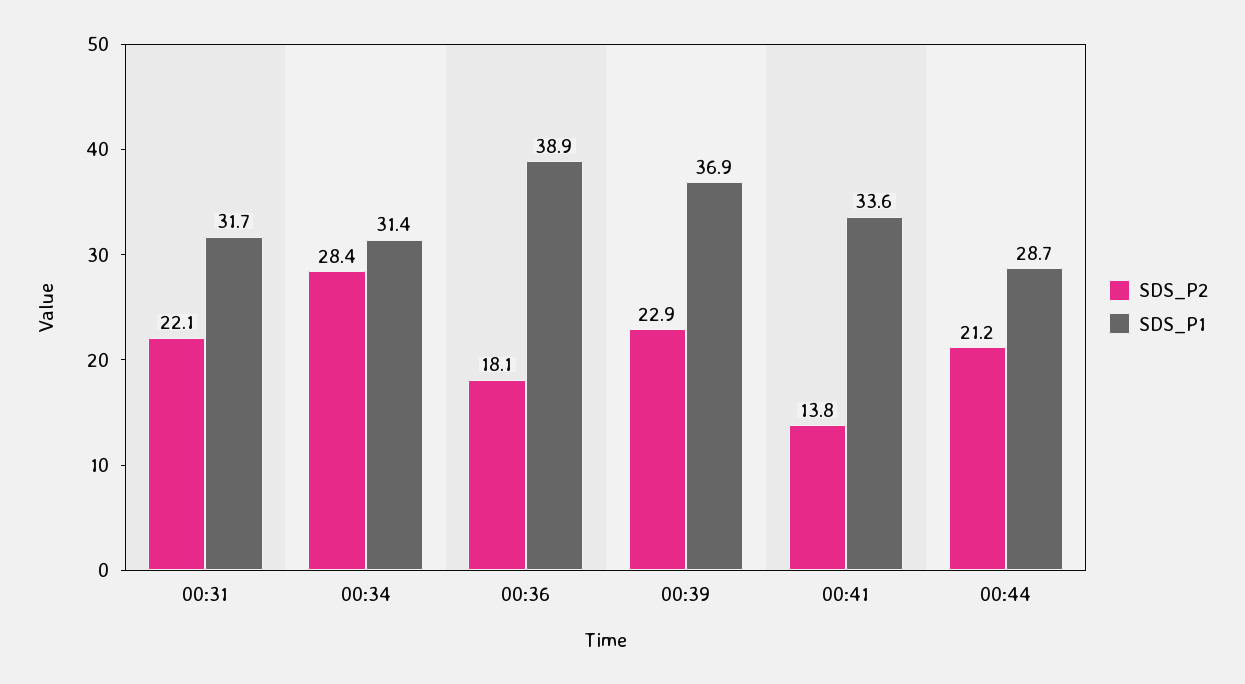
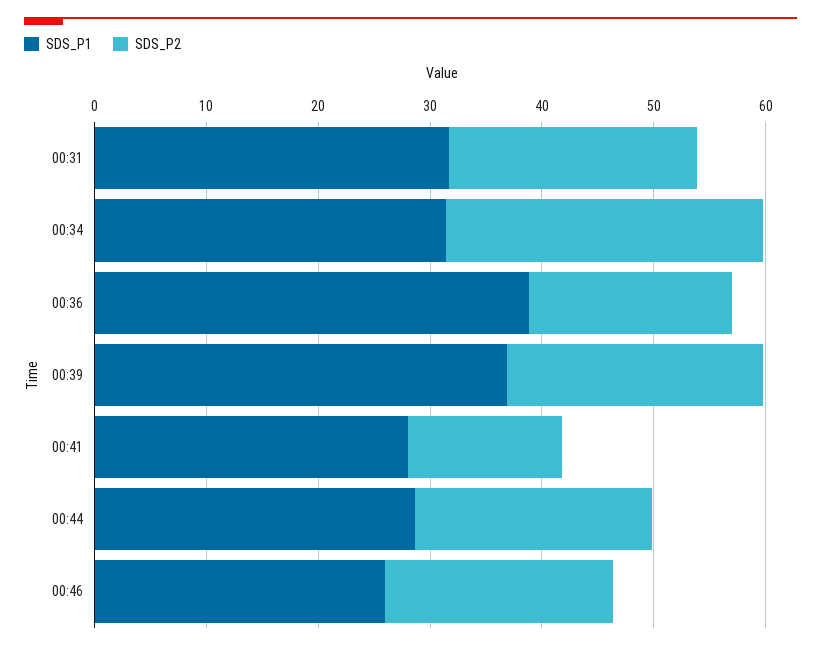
SDS_P1, 00:41: 33.6 -> 28
SDS_P1, 00:46: none -> 26
SDS_P2, 00:46: none -> 20

